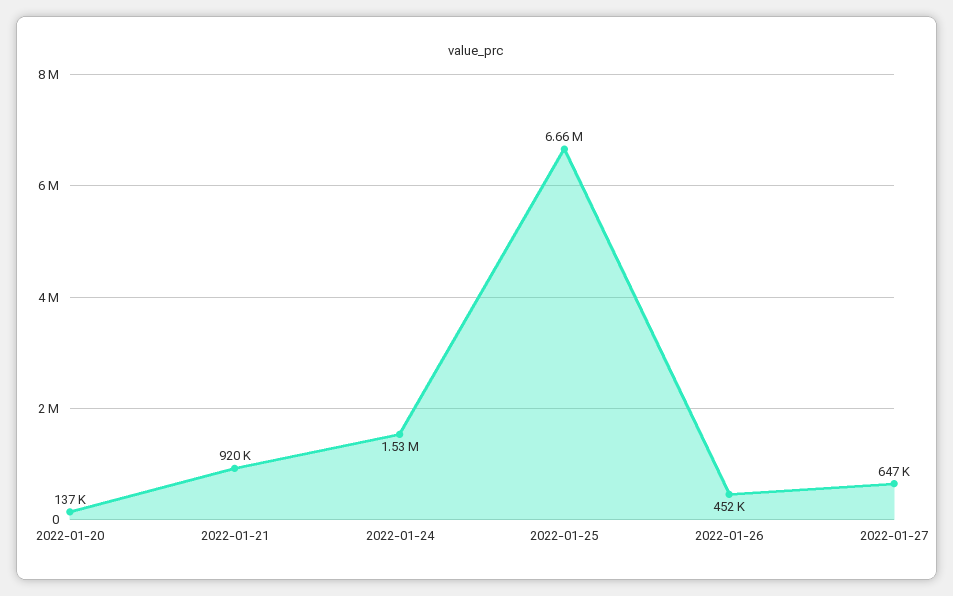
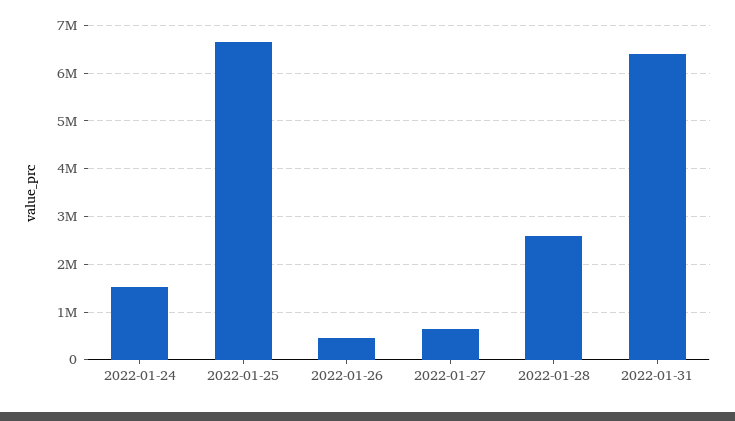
2022-01-20: 137000 -> none
2022-01-21: 920000 -> none
2022-01-28: none -> 2600000
2022-01-31: none -> 6400000

